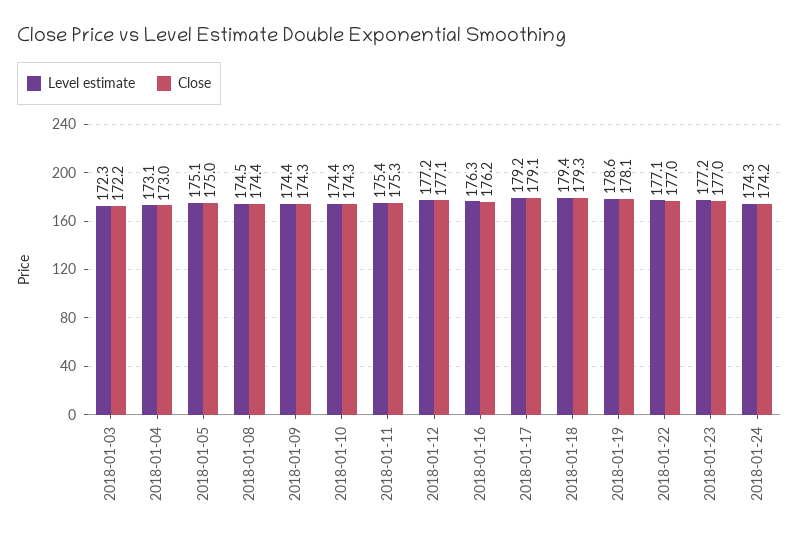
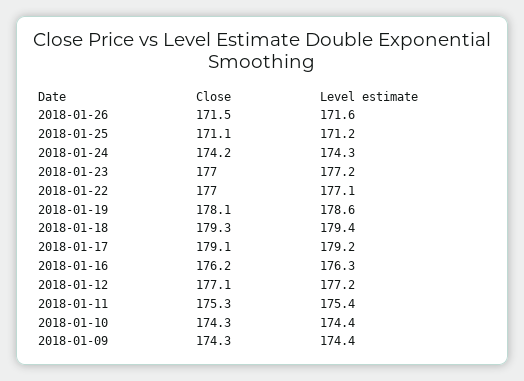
Level estimate, 2018-01-03: 172.3 -> none
Close, 2018-01-03: 172.2 -> none
Level estimate, 2018-01-04: 173.1 -> none
Close, 2018-01-04: 173 -> none
Level estimate, 2018-01-05: 175.1 -> none
Close, 2018-01-05: 175 -> none
Level estimate, 2018-01-08: 174.5 -> none
Close, 2018-01-08: 174.4 -> none
Close, 2018-01-26: none -> 171.5
Level estimate, 2018-01-26: none -> 171.6
Close, 2018-01-25: none -> 171.1
Level estimate, 2018-01-25: none -> 171.2

